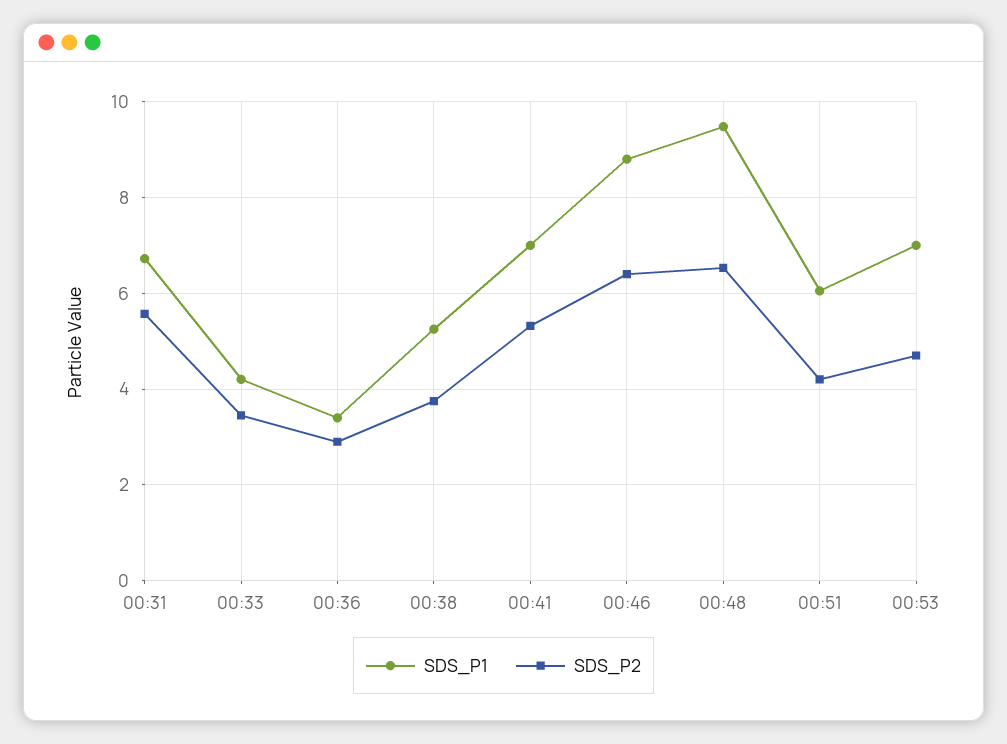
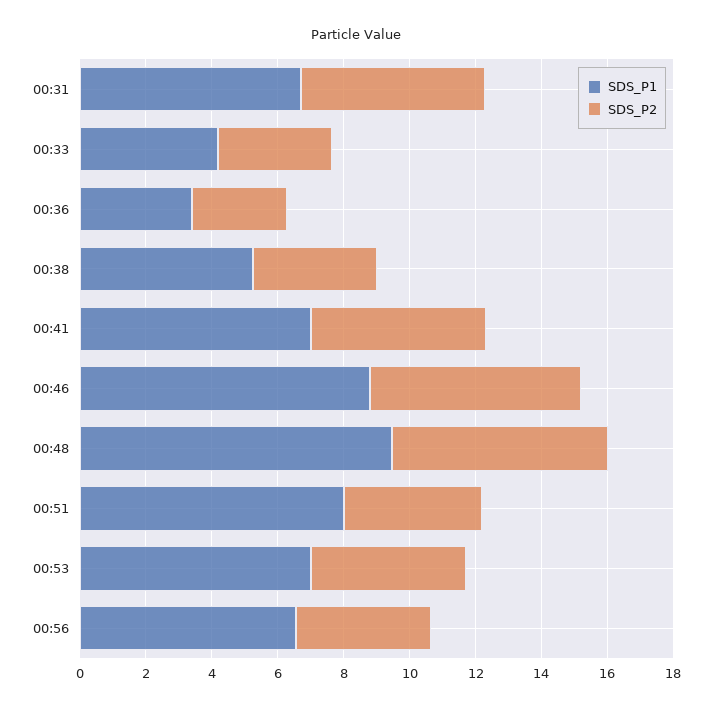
SDS_P1, 00:51: 6 -> 8
SDS_P1, 00:56: none -> 6.5
SDS_P2, 00:56: none -> 4

